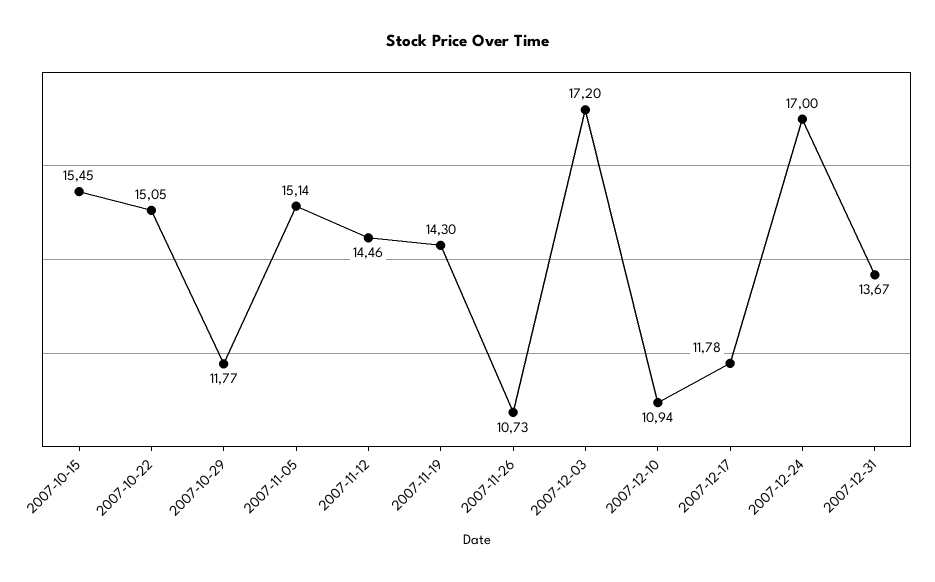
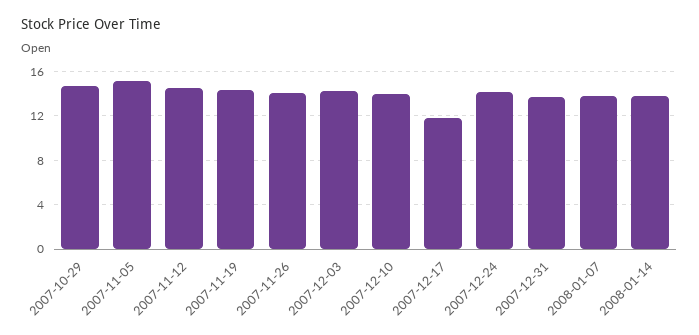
2007-10-15: 15.45 -> none
2007-10-22: 15.05 -> none
2007-10-29: 11.77 -> 15
2007-11-26: 10.73 -> 14
2007-12-03: 17.2 -> 14
2007-12-10: 10.94 -> 14
2007-12-24: 17 -> 14
2008-01-07: none -> 14
2008-01-14: none -> 14

